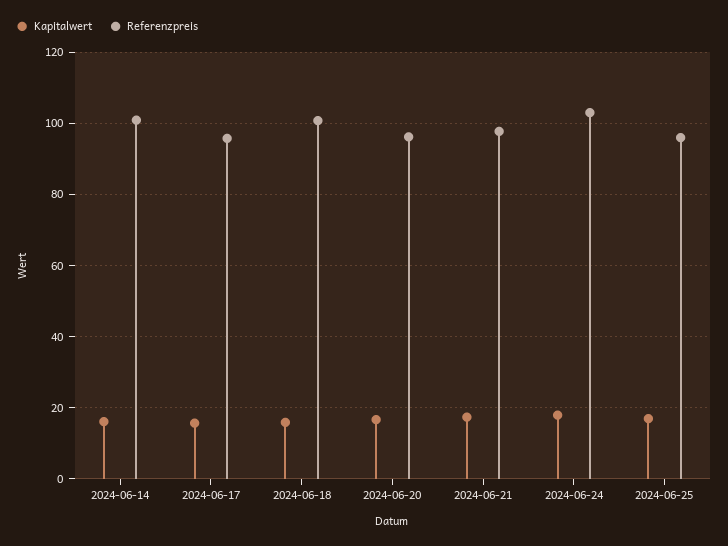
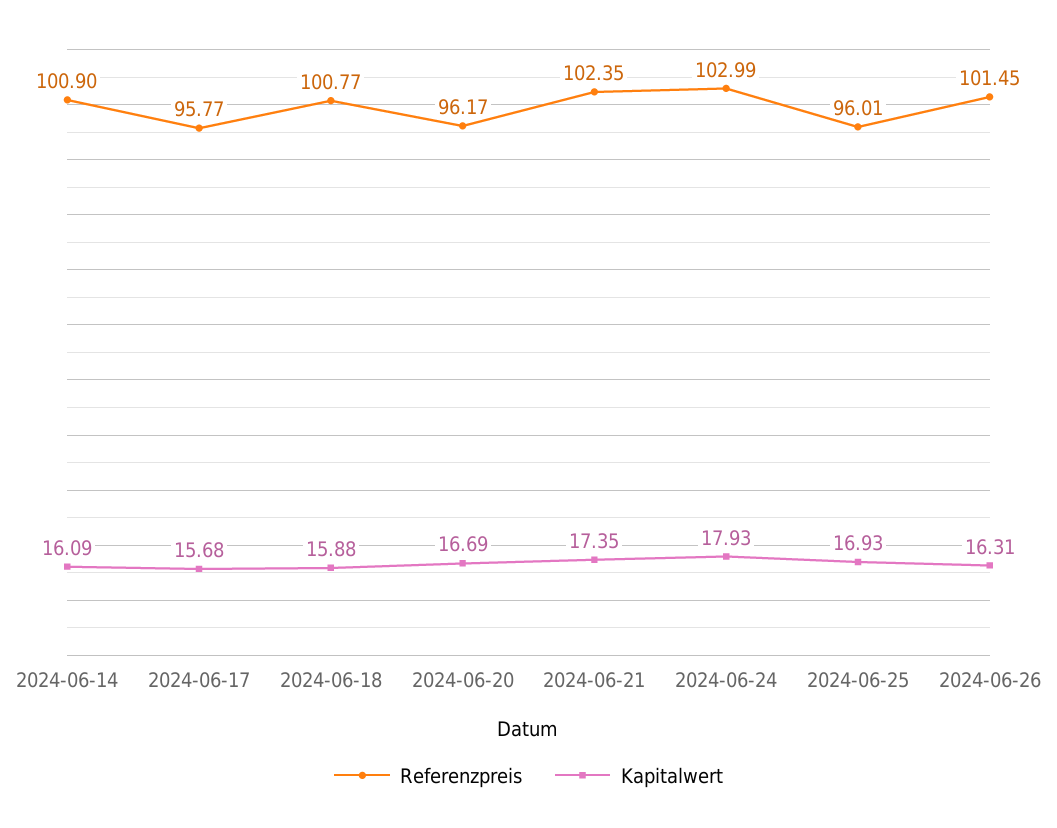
Referenzpreis, 2024-06-21: 98 -> 102.35
Referenzpreis, 2024-06-26: none -> 101.45
Kapitalwert, 2024-06-26: none -> 16.31

